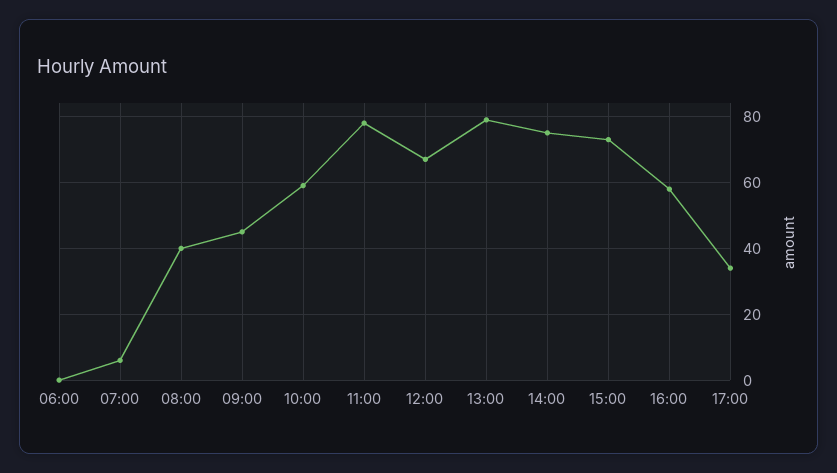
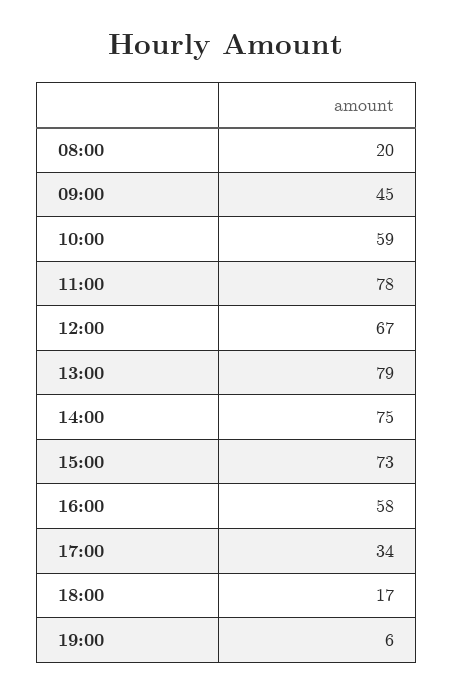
06:00: 0 -> none
07:00: 5 -> none
08:00: 40 -> 20
18:00: none -> 17
19:00: none -> 6

